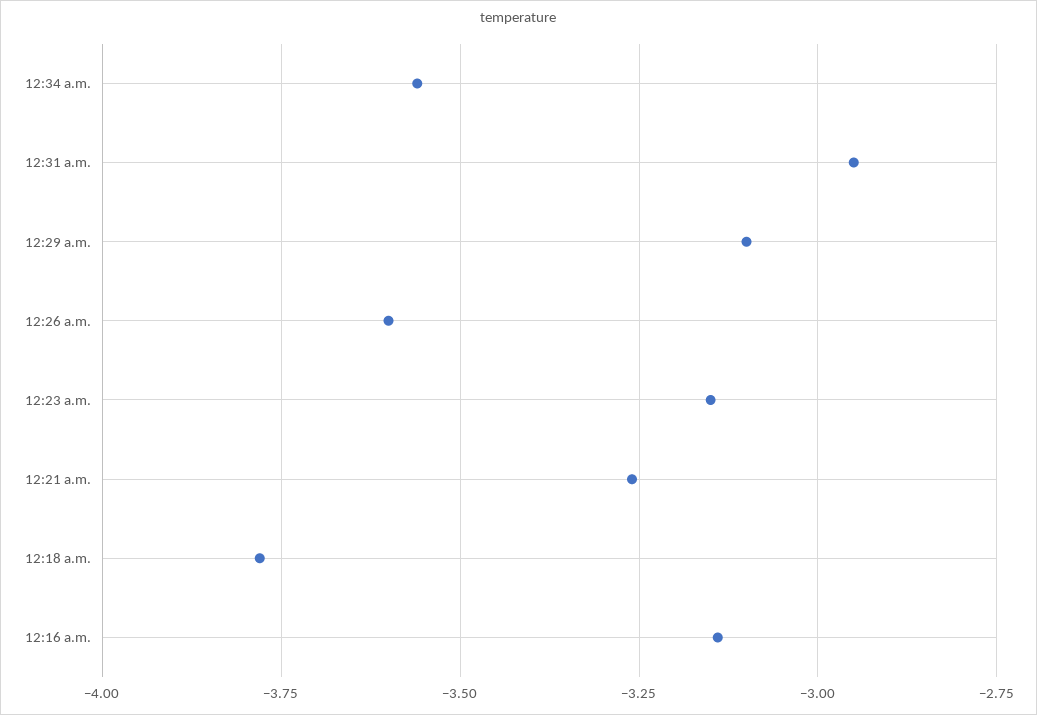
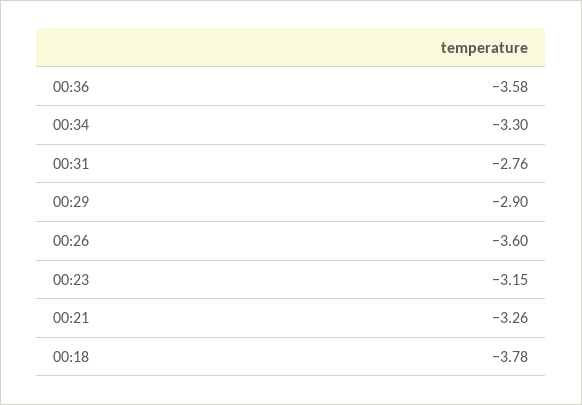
12:34 a.m.: -3.55 -> -3.3
12:31 a.m.: -2.95 -> -2.76
12:29 a.m.: -3.1 -> -2.9
12:16 a.m.: -3.15 -> none
00:36: none -> -3.58

